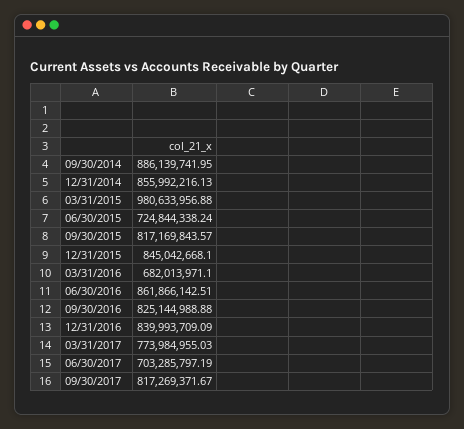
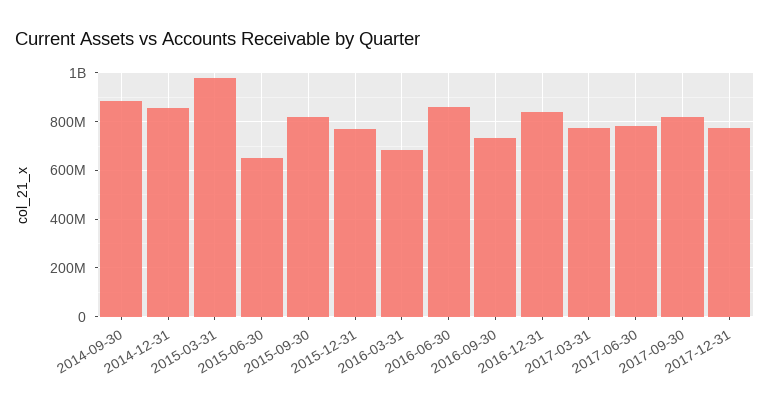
06/30/2015: 724844338.24 -> 650000000
12/31/2015: 845042668.1 -> 775000000
09/30/2016: 825144988.88 -> 725000000
06/30/2017: 703285797.19 -> 775000000
2017-12-31: none -> 775000000

